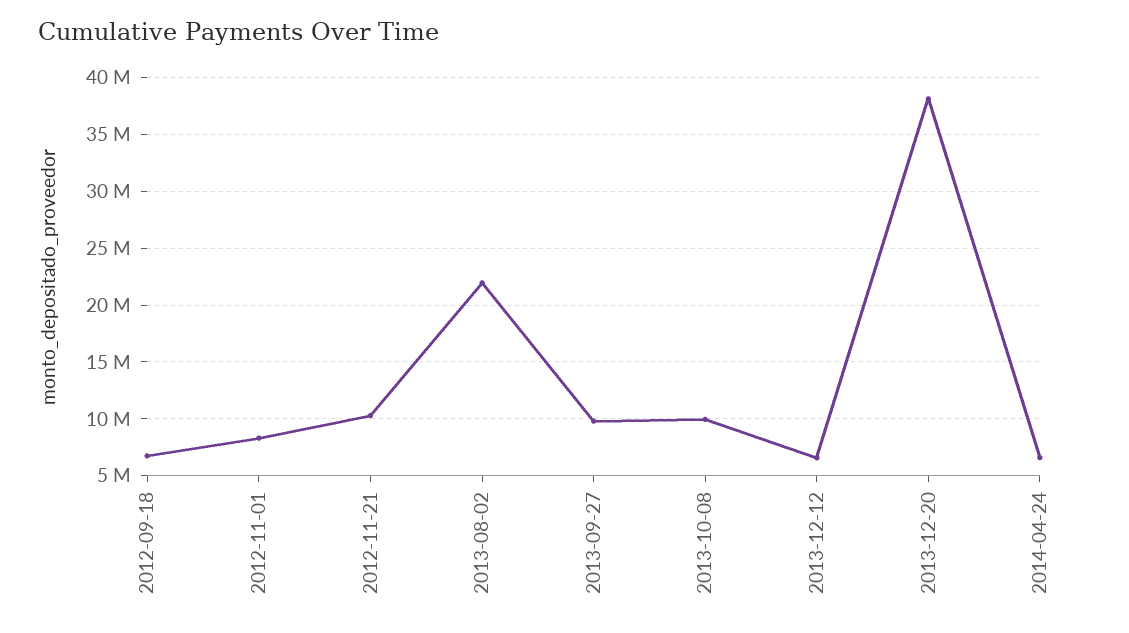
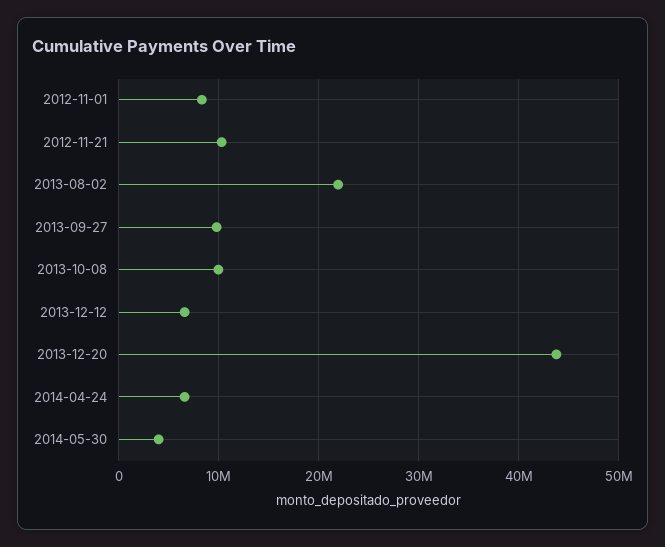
2012-09-18: 7000000 -> none
2013-12-20: 38000000 -> 44000000
2014-05-30: none -> 4000000

